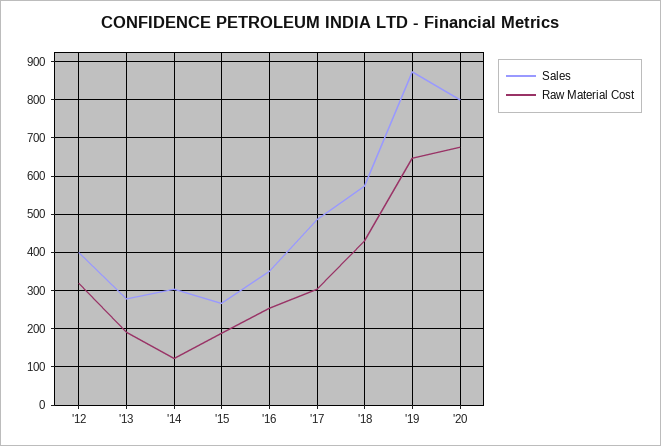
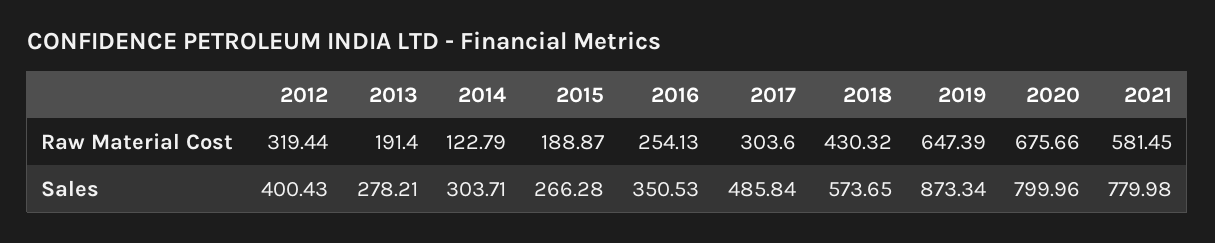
Raw Material Cost, 2021: none -> 581.45
Sales, 2021: none -> 779.98

